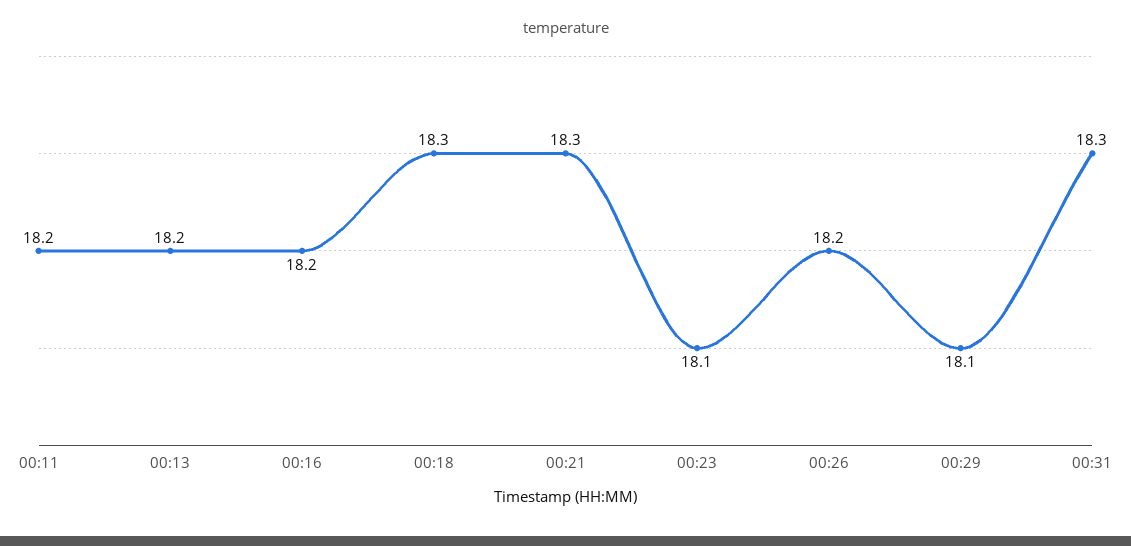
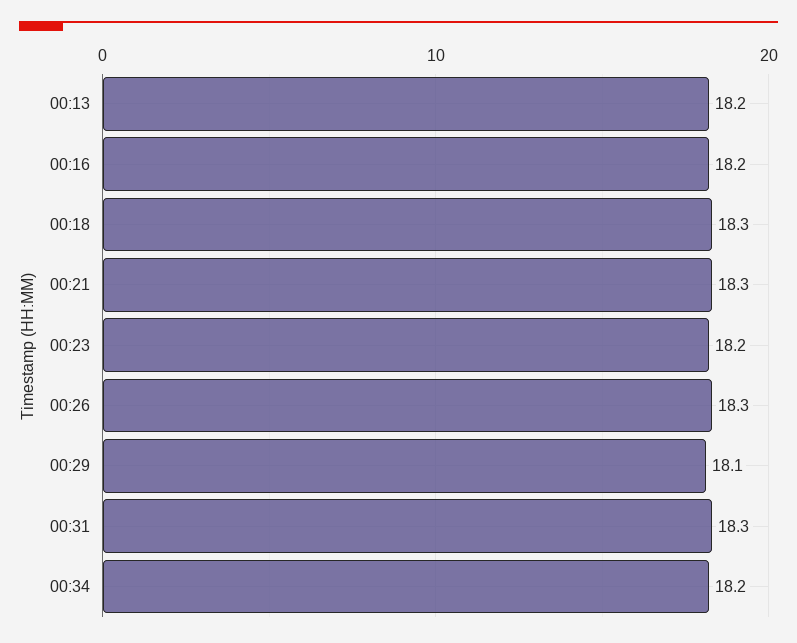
00:11: 18.2 -> none
00:23: 18.1 -> 18.2
00:26: 18.2 -> 18.3
00:34: none -> 18.2

